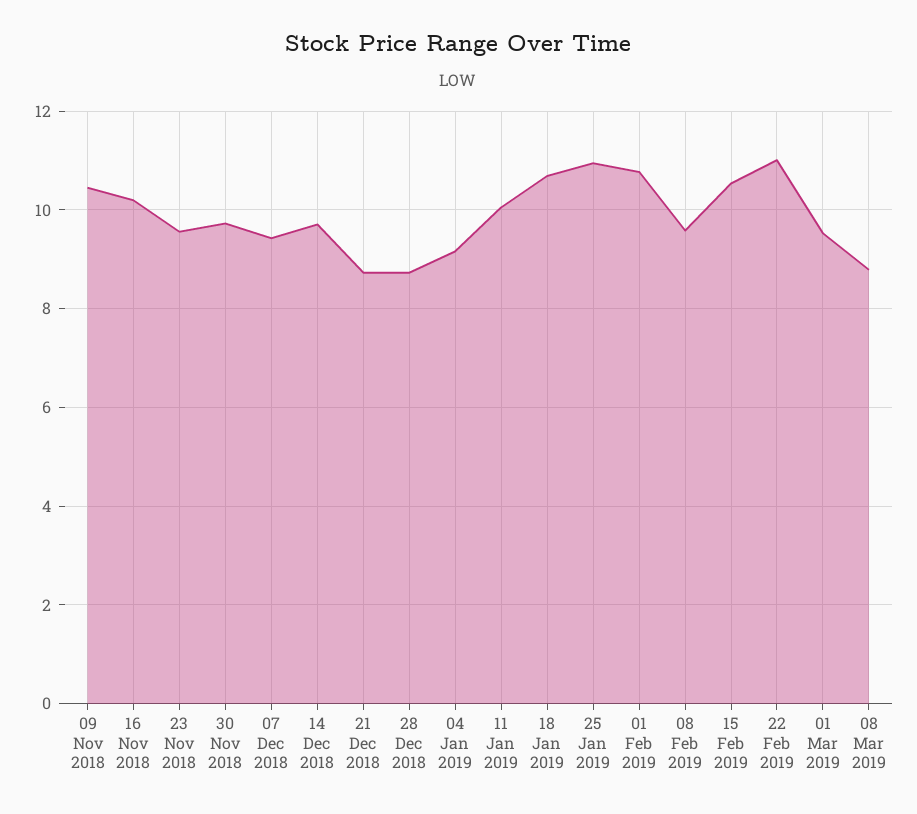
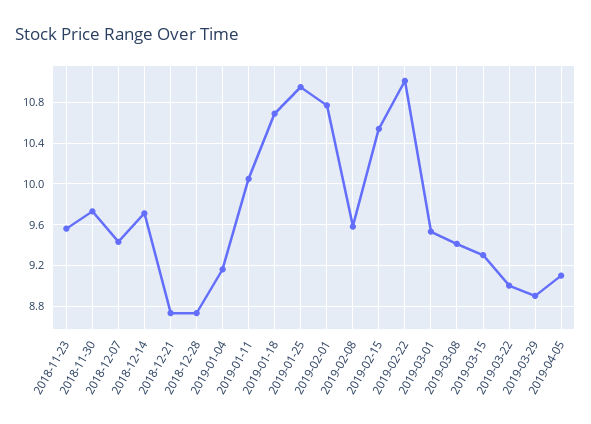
09 Nov 2018: 10.4 -> none
16 Nov 2018: 10.2 -> none
08 Mar 2019: 8.8 -> 9.4
2019-03-15: none -> 9.3
2019-03-22: none -> 9
2019-03-29: none -> 8.9
2019-04-05: none -> 9.1

